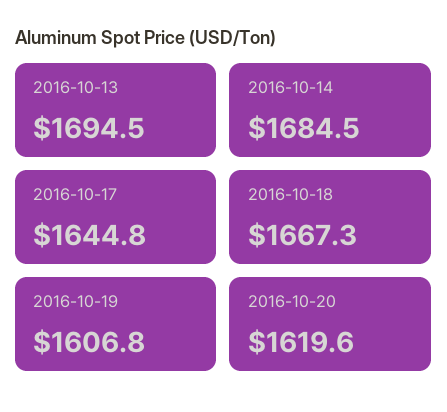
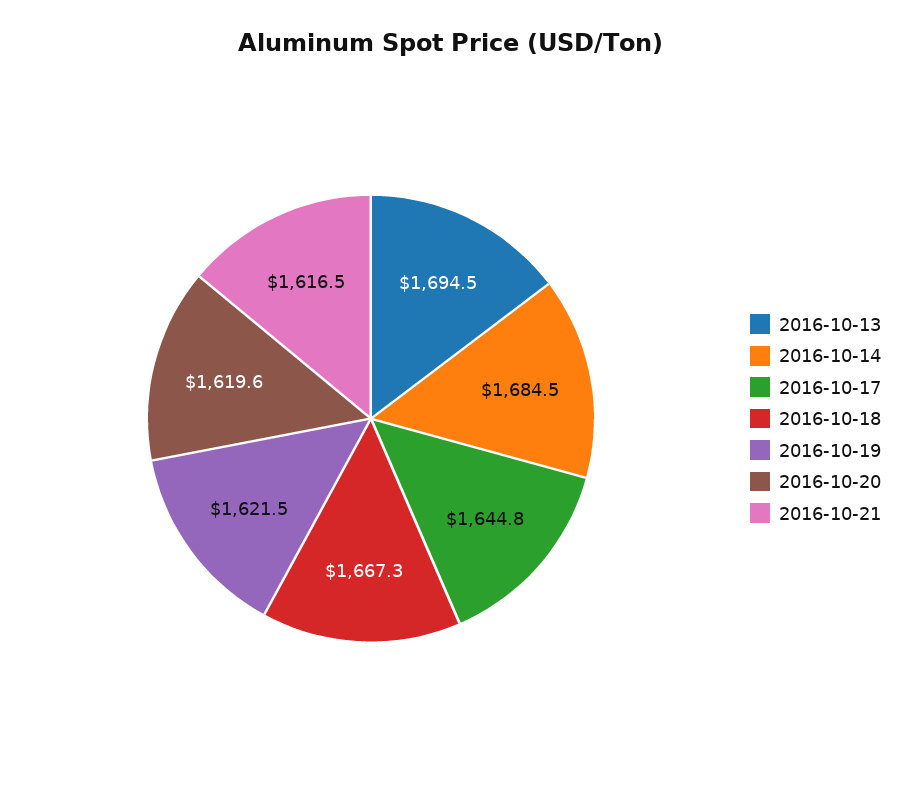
2016-10-19: 1606.8 -> 1621.5
2016-10-21: none -> 1616.5

